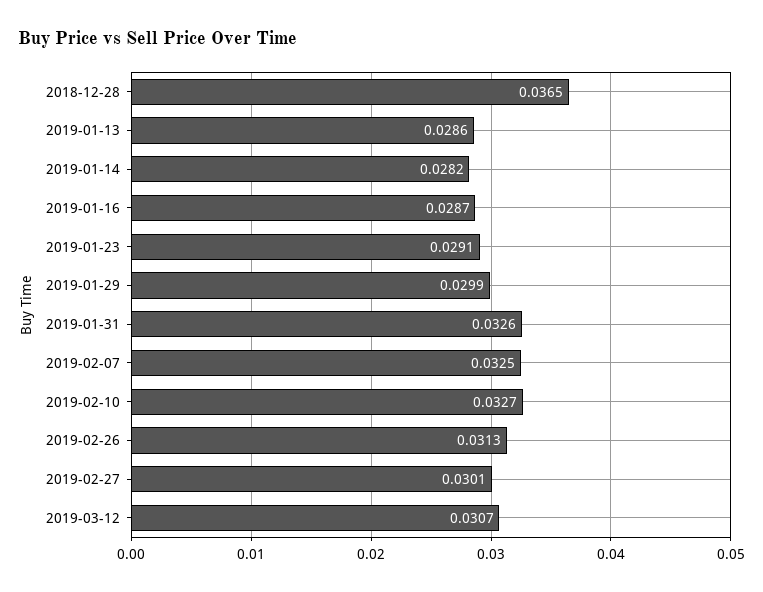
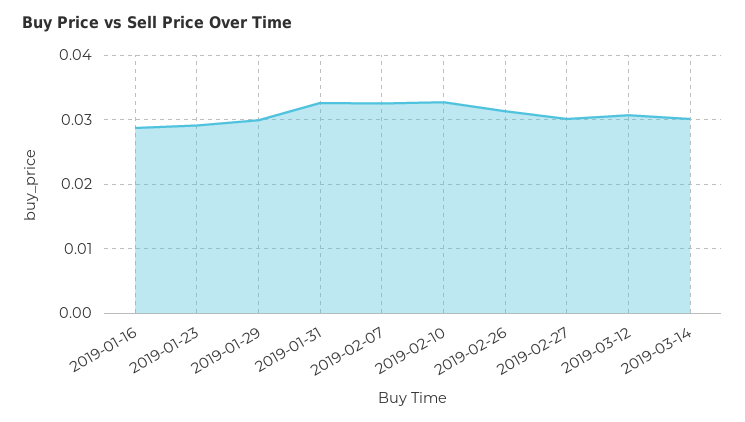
2018-12-28: 0.0365 -> none
2019-01-13: 0.0286 -> none
2019-01-14: 0.0282 -> none
2019-03-14: none -> 0.03

